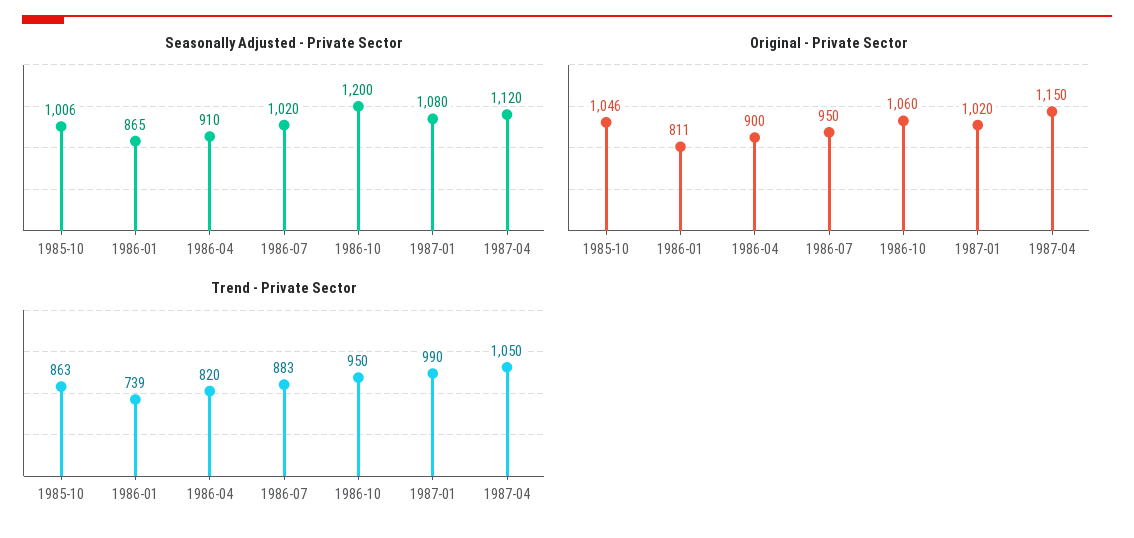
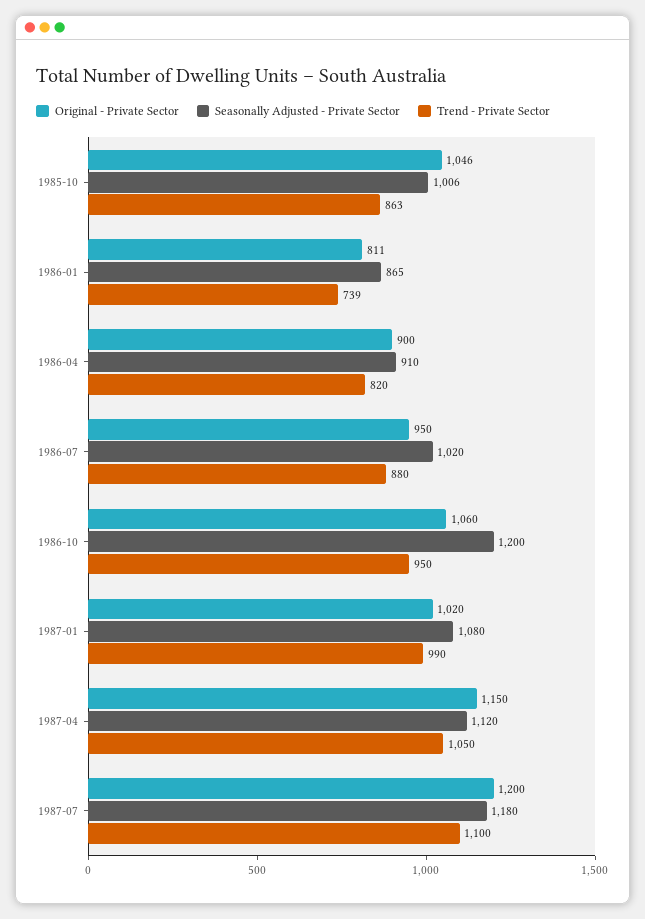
Trend - Private Sector, 1986-07: 883 -> 880
Original - Private Sector, 1987-07: none -> 1200
Seasonally Adjusted - Private Sector, 1987-07: none -> 1180
Trend - Private Sector, 1987-07: none -> 1100

